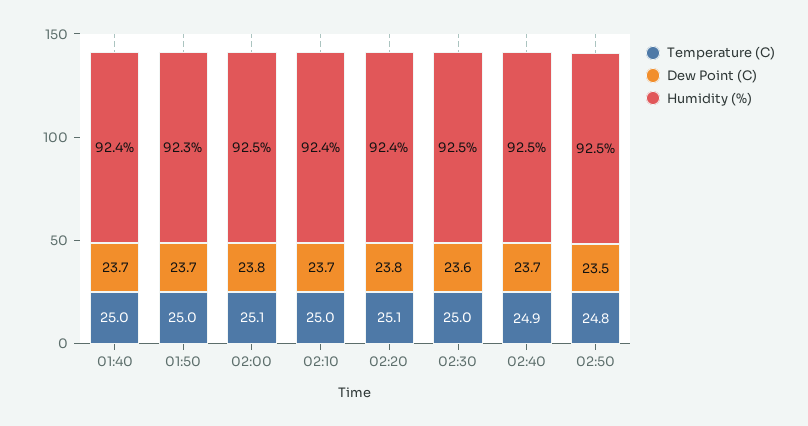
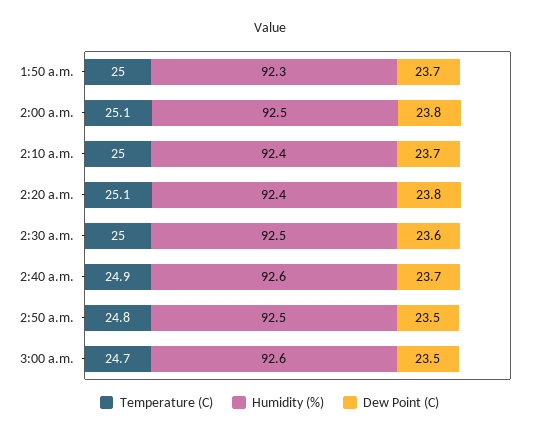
Temperature (C), 01:40: 25 -> none
Dew Point (C), 01:40: 23.7 -> none
Humidity (%), 01:40: 92.4 -> none
Humidity (%), 02:40: 92.5 -> 92.6
Temperature (C), 3:00 a.m.: none -> 24.7
Humidity (%), 3:00 a.m.: none -> 92.6
Dew Point (C), 3:00 a.m.: none -> 23.5

